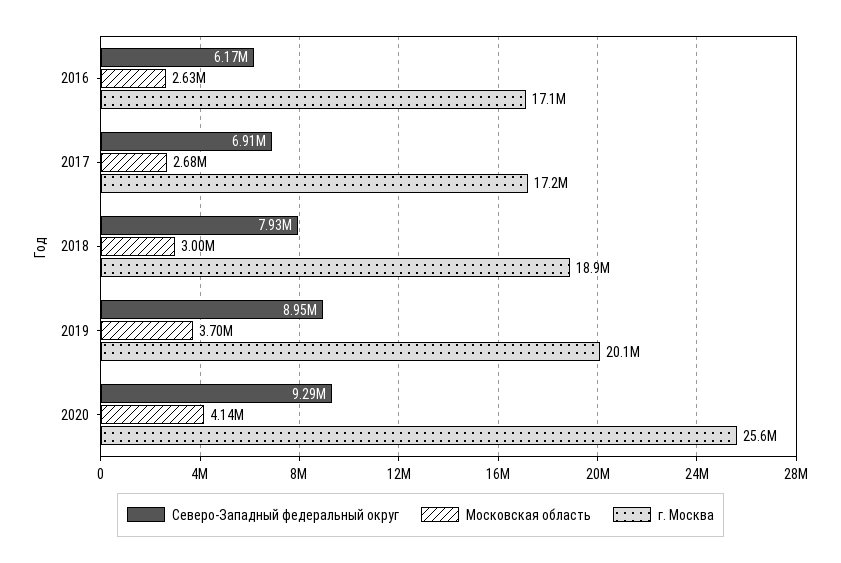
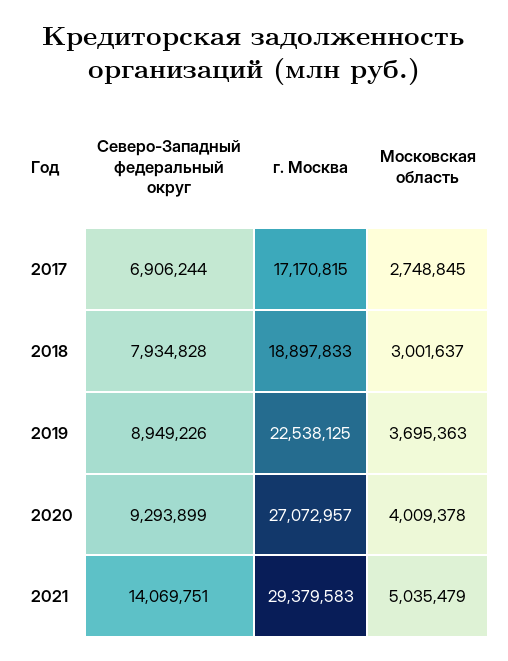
Северо-Западный федеральный округ, 2016: 6170000 -> none
Московская область, 2016: 2630000 -> none
г. Москва, 2016: 17100000 -> none
Московская область, 2017: 2680000 -> 2748845
г. Москва, 2019: 20100000 -> 22538125
Московская область, 2020: 4140000 -> 4009378
г. Москва, 2020: 25600000 -> 27072957
Северо-Западный федеральный округ, 2021: none -> 14069751
г. Москва, 2021: none -> 29379583
Московская область, 2021: none -> 5035479

